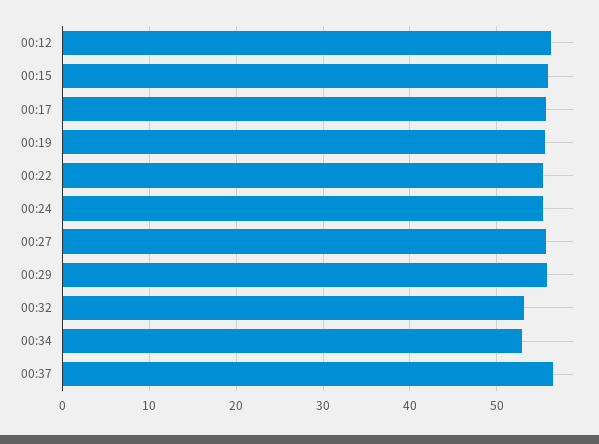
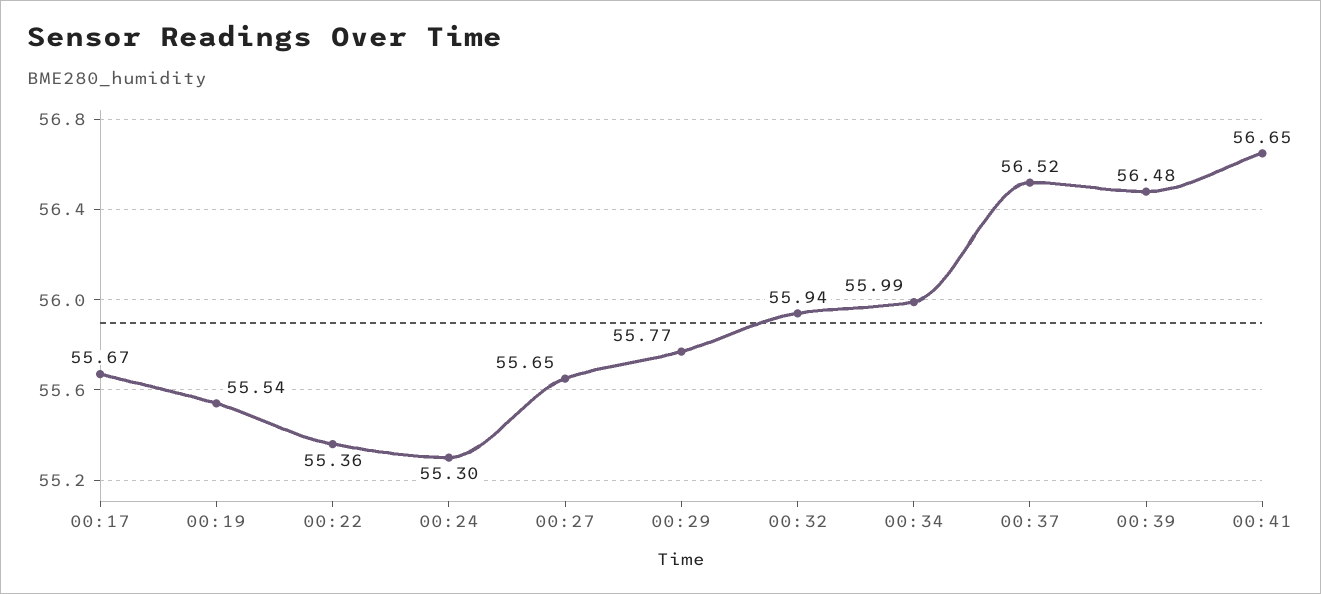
00:12: 56 -> none
00:15: 56 -> none
00:32: 53 -> 55.94
00:34: 53 -> 55.99
00:39: none -> 56.48
00:41: none -> 56.65

